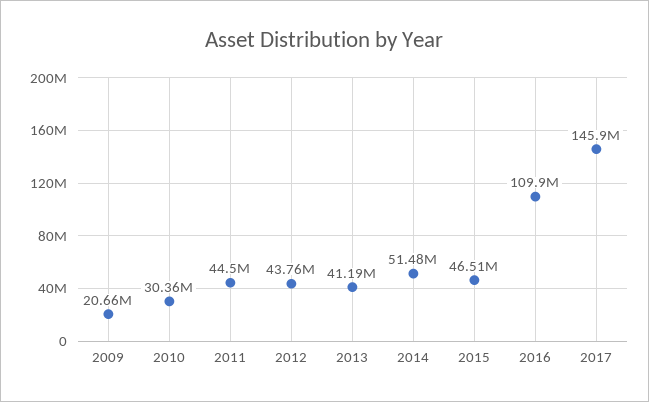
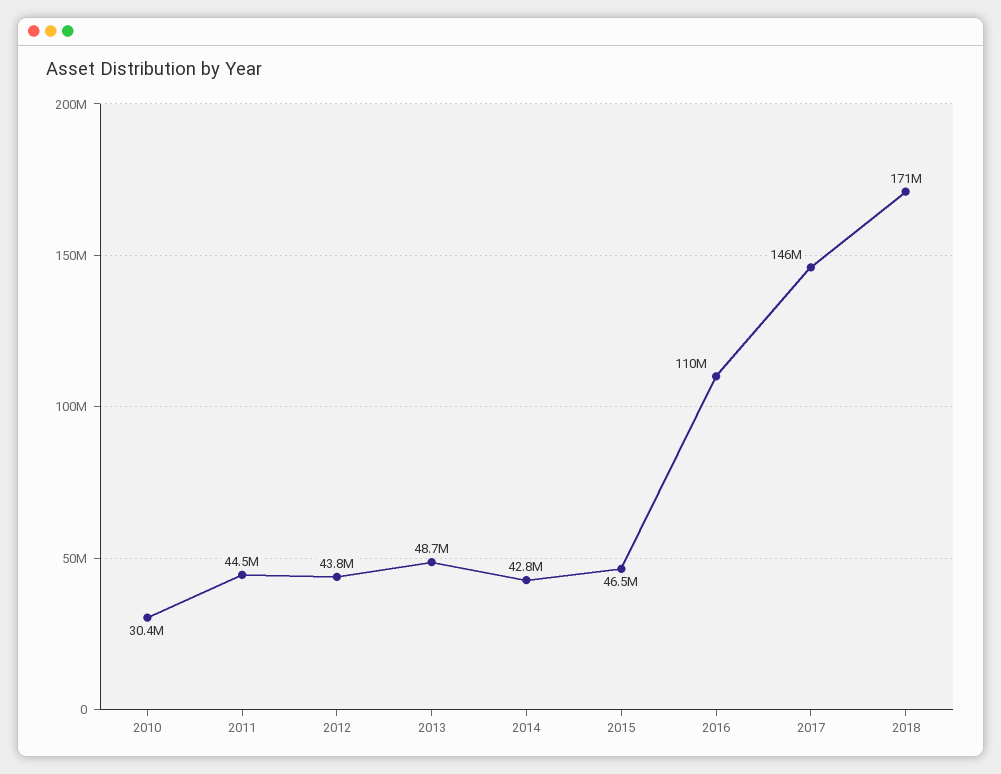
2009: 20660000 -> none
2013: 41190000 -> 48700000
2014: 51480000 -> 42800000
2018: none -> 171000000

